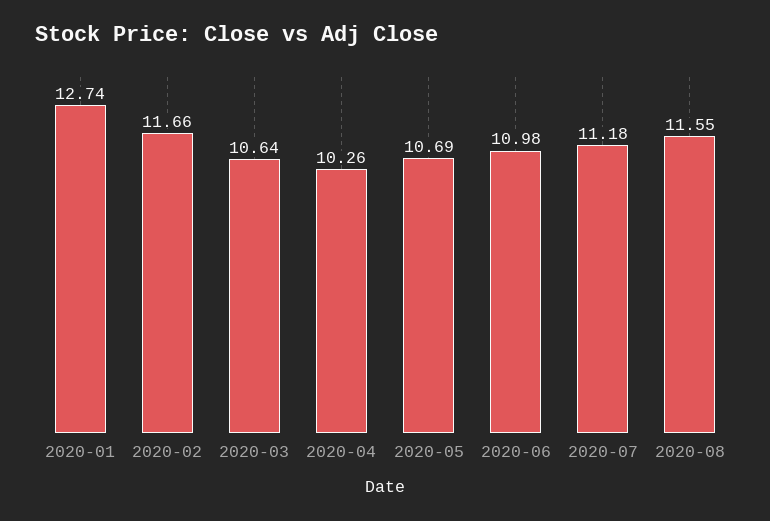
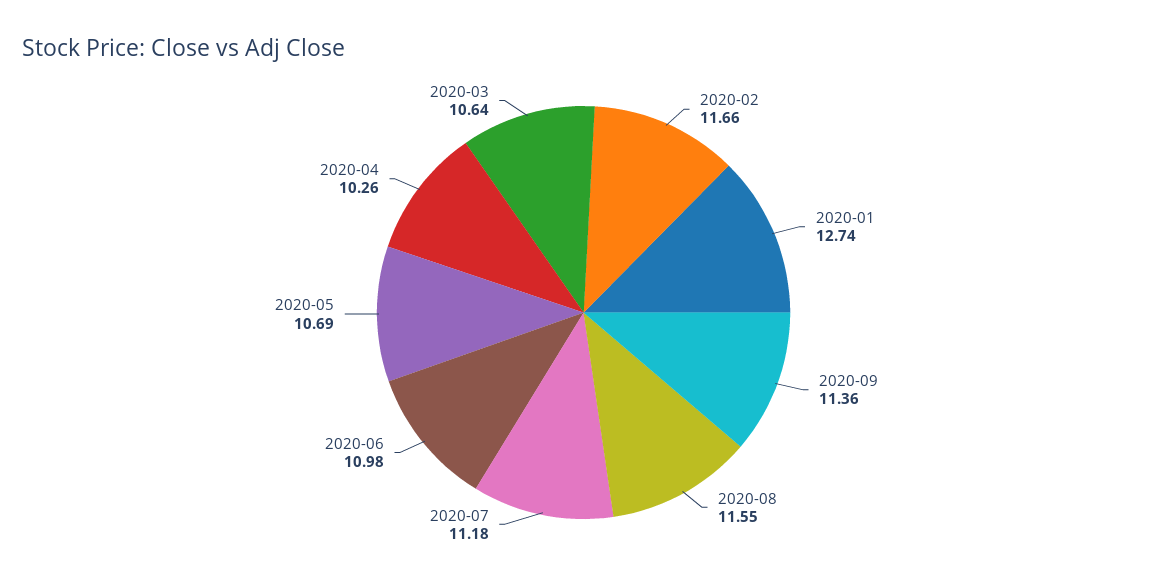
2020-09: none -> 11.36

